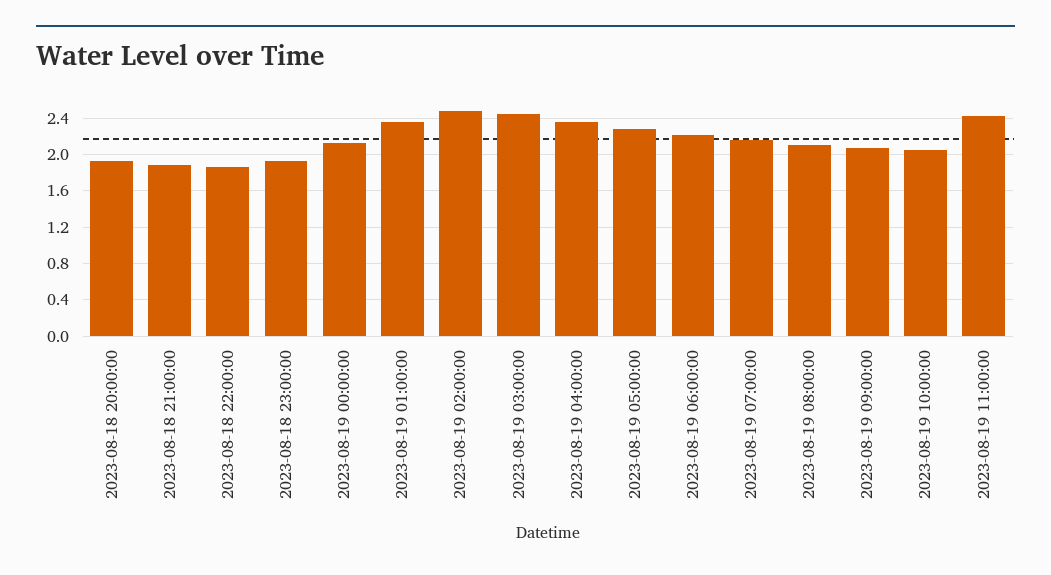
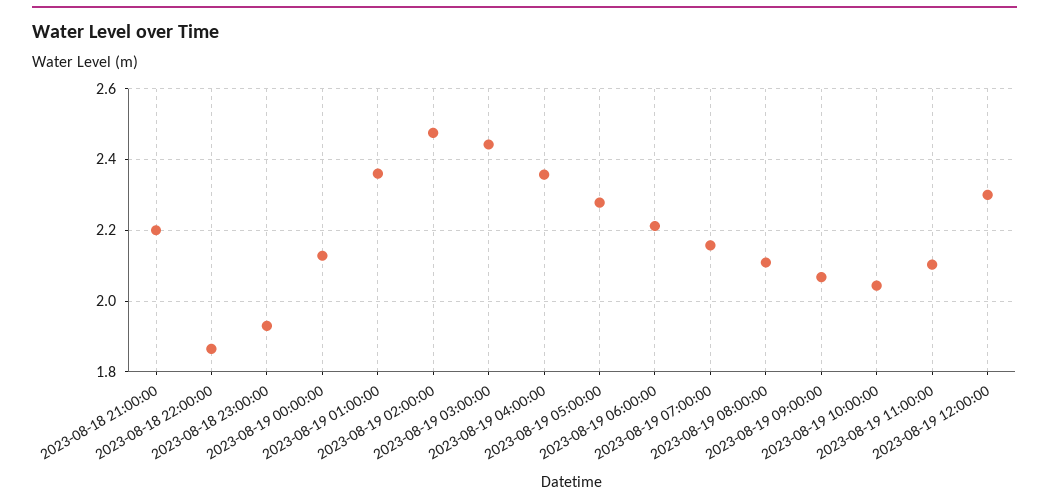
2023-08-18 20:00:00: 1.9 -> none
2023-08-18 21:00:00: 1.9 -> 2.2
2023-08-19 11:00:00: 2.4 -> 2.1
2023-08-19 12:00:00: none -> 2.3

